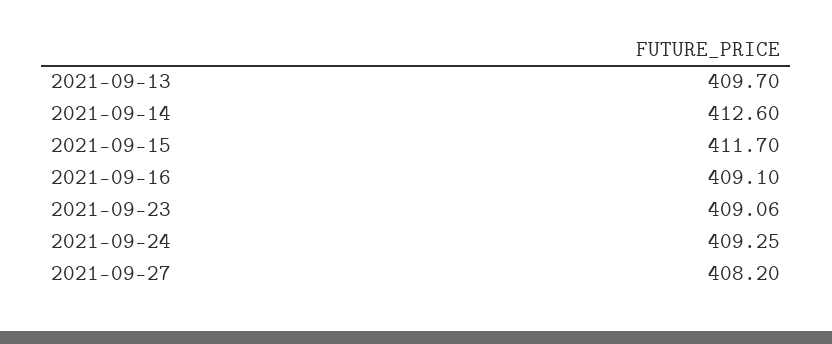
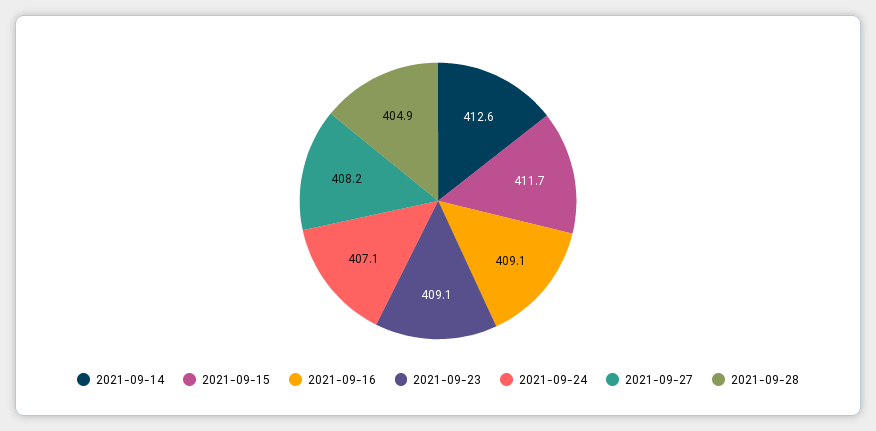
2021-09-13: 409.7 -> none
2021-09-24: 409.25 -> 407.1
2021-09-28: none -> 404.9

